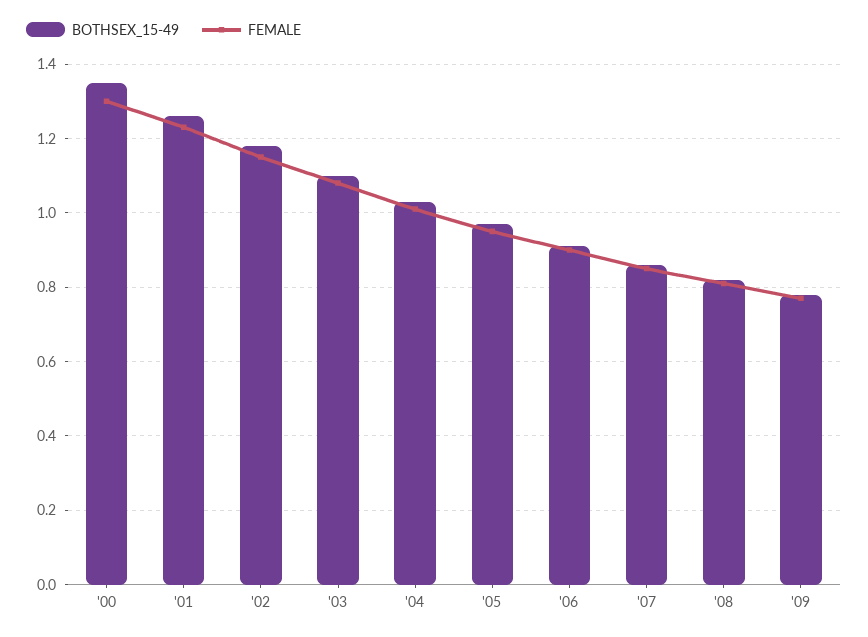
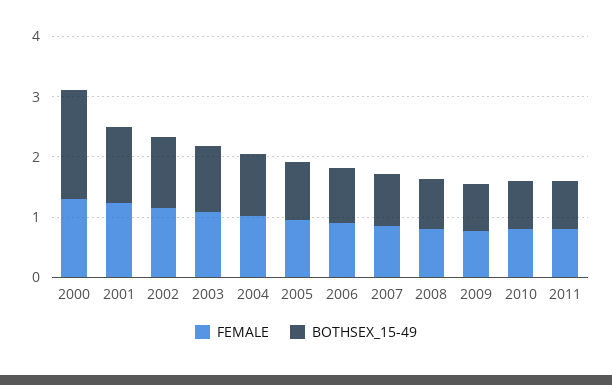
BOTHSEX_15-49, '00: 1.35 -> 1.8
FEMALE, 2010: none -> 0.8
BOTHSEX_15-49, 2010: none -> 0.8
FEMALE, 2011: none -> 0.8
BOTHSEX_15-49, 2011: none -> 0.8

